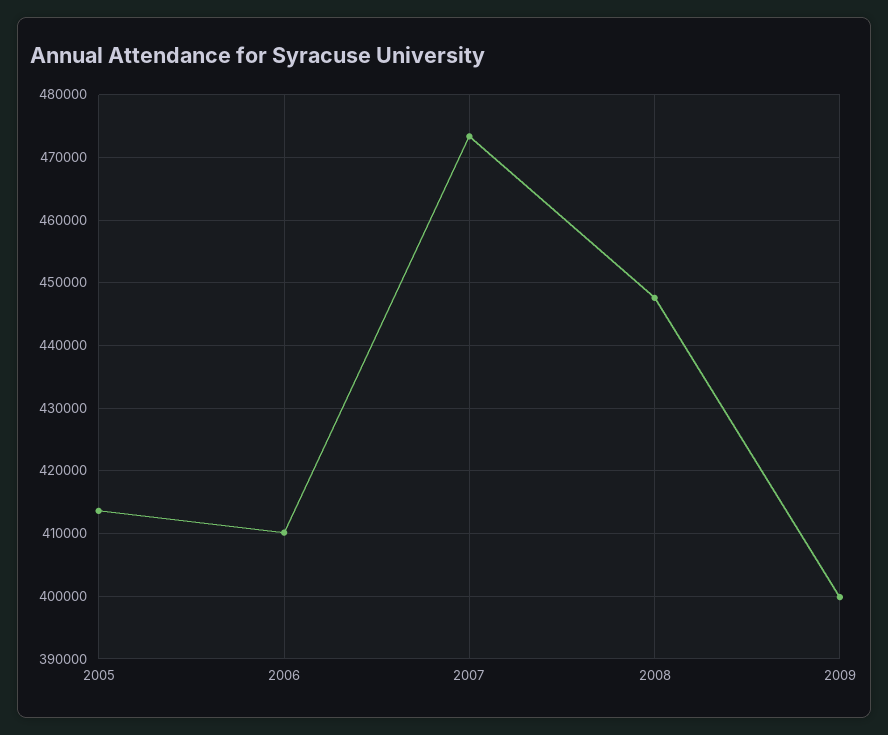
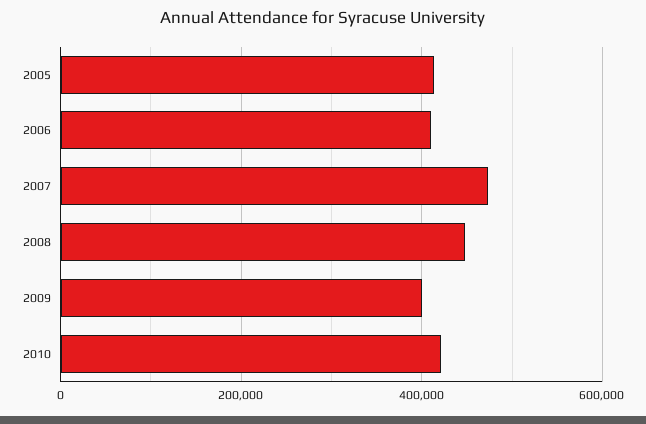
2010: none -> 420000

